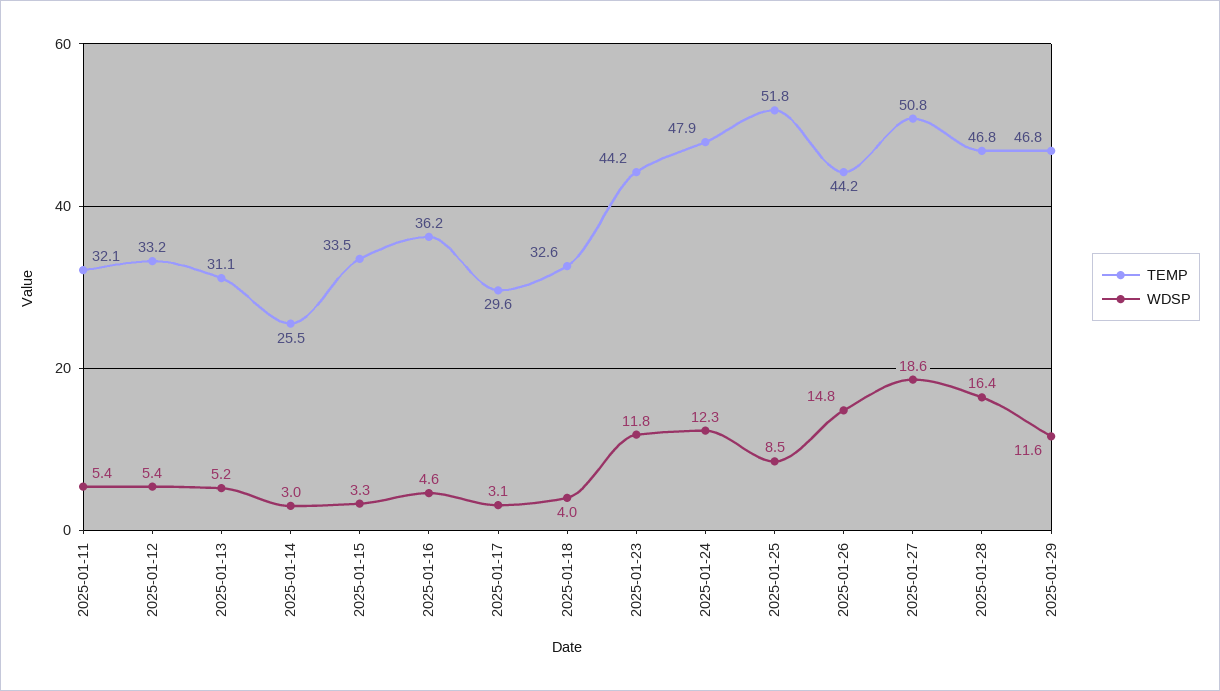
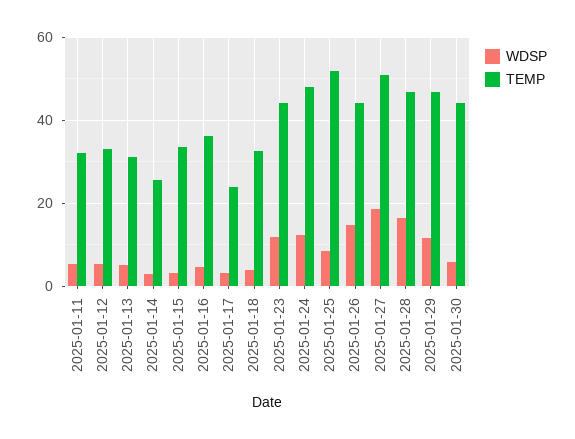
TEMP, 2025-01-17: 29.6 -> 24
WDSP, 2025-01-30: none -> 6
TEMP, 2025-01-30: none -> 44

